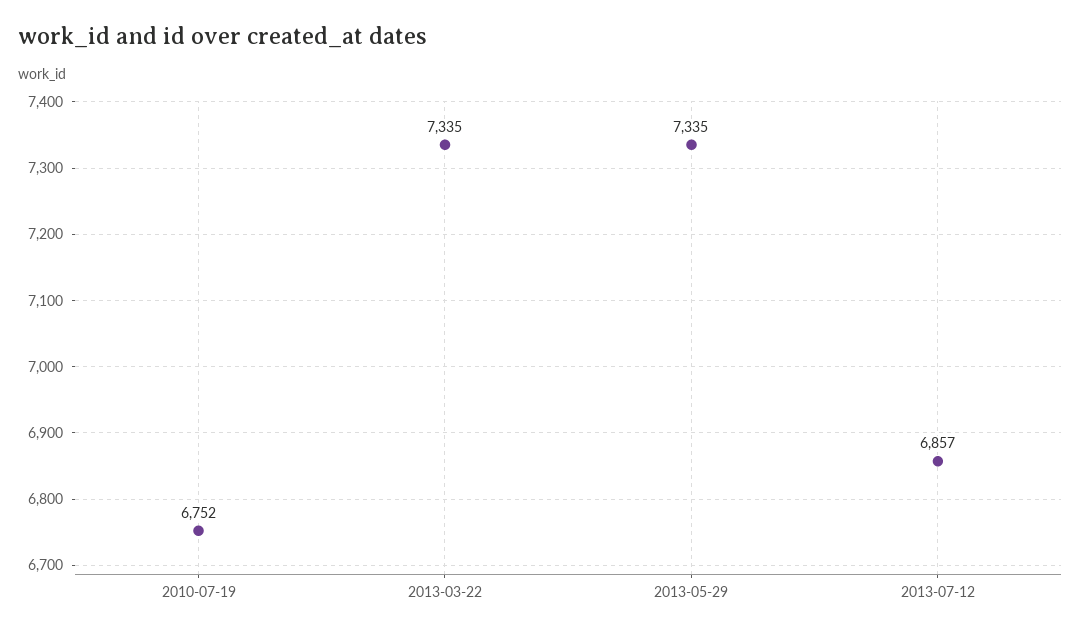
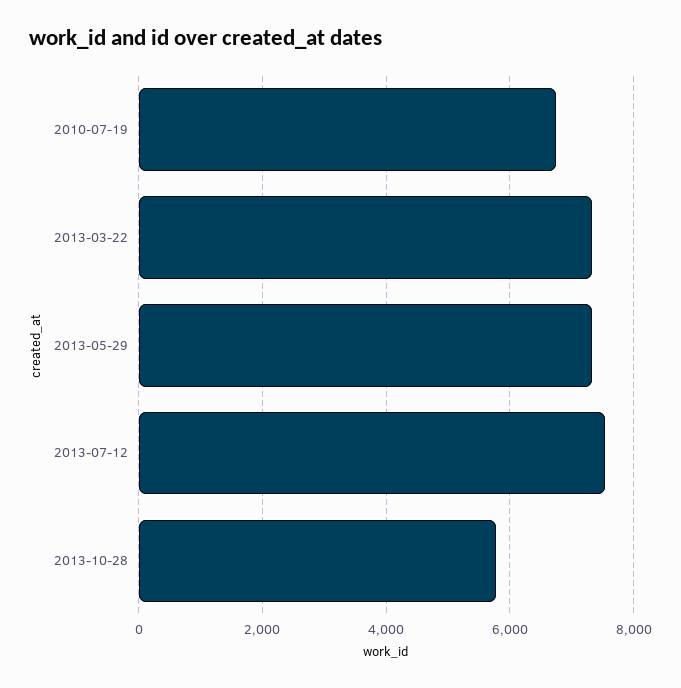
2013-07-12: 6857 -> 7600
2013-10-28: none -> 5800

